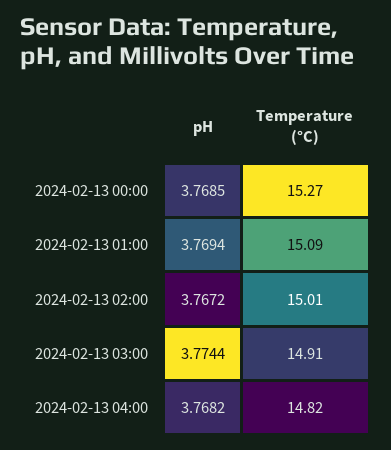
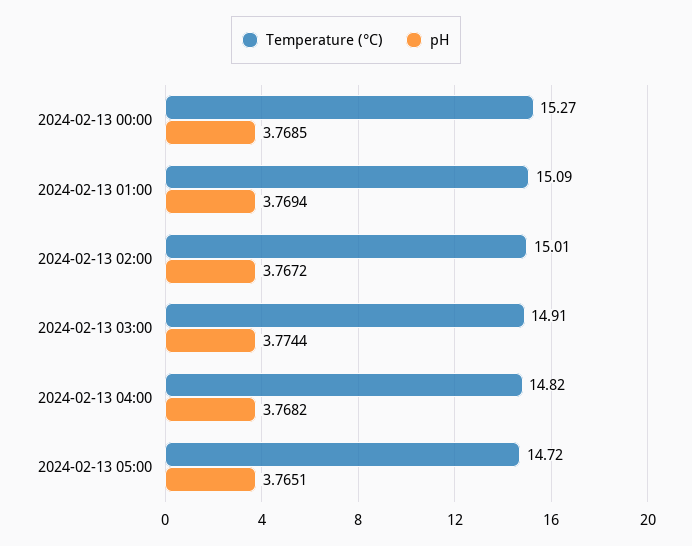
Temperature (°C), 2024-02-13 05:00: none -> 14.72
pH, 2024-02-13 05:00: none -> 3.7651

